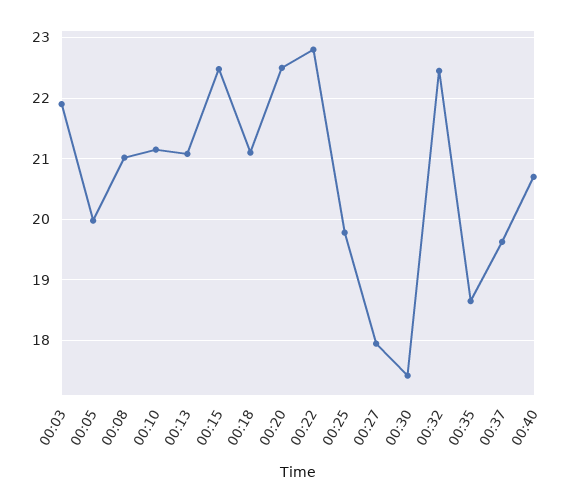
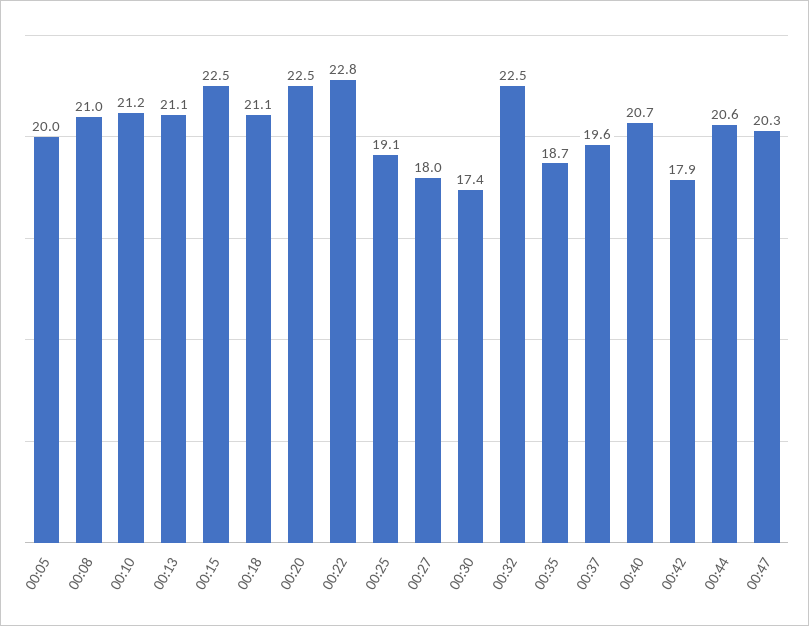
00:03: 21.9 -> none
00:25: 19.8 -> 19.1
00:42: none -> 17.9
00:44: none -> 20.6
00:47: none -> 20.3

